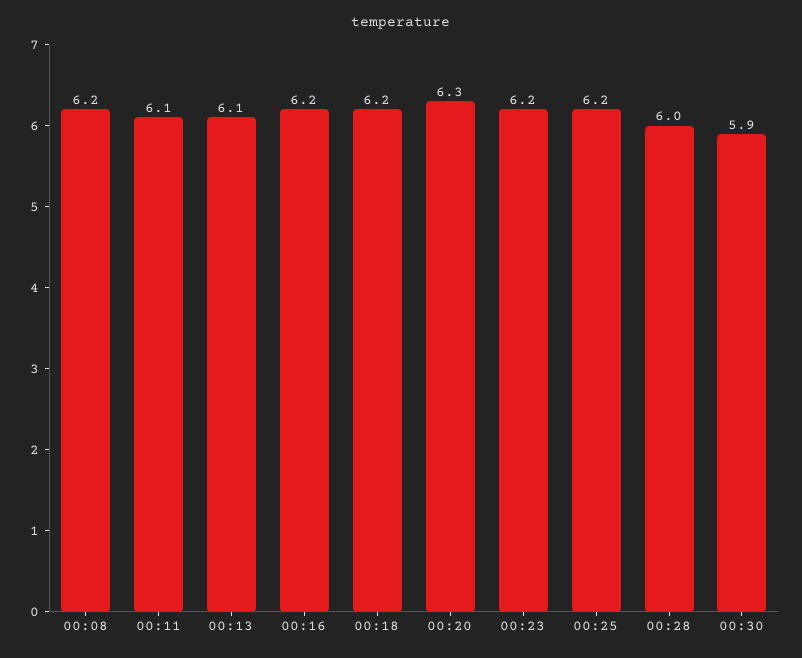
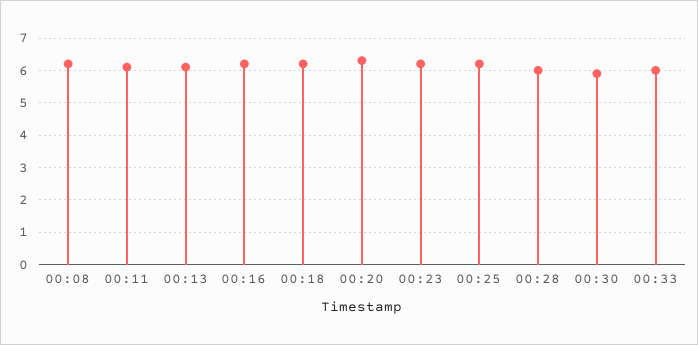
00:33: none -> 6

